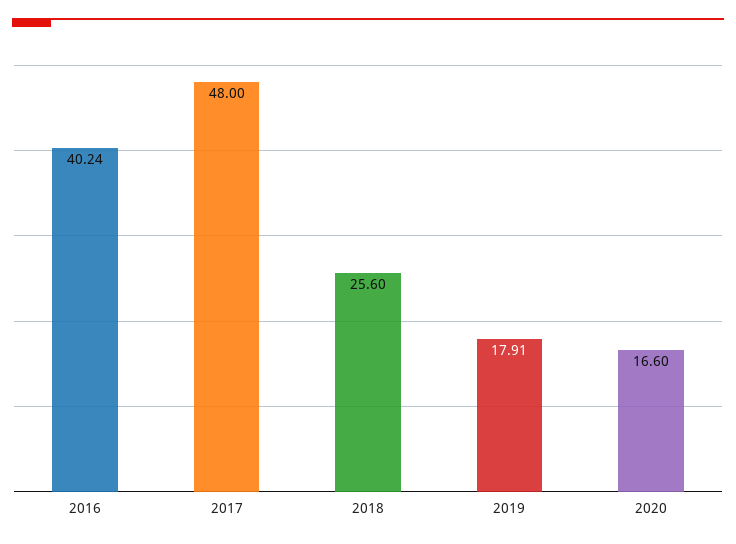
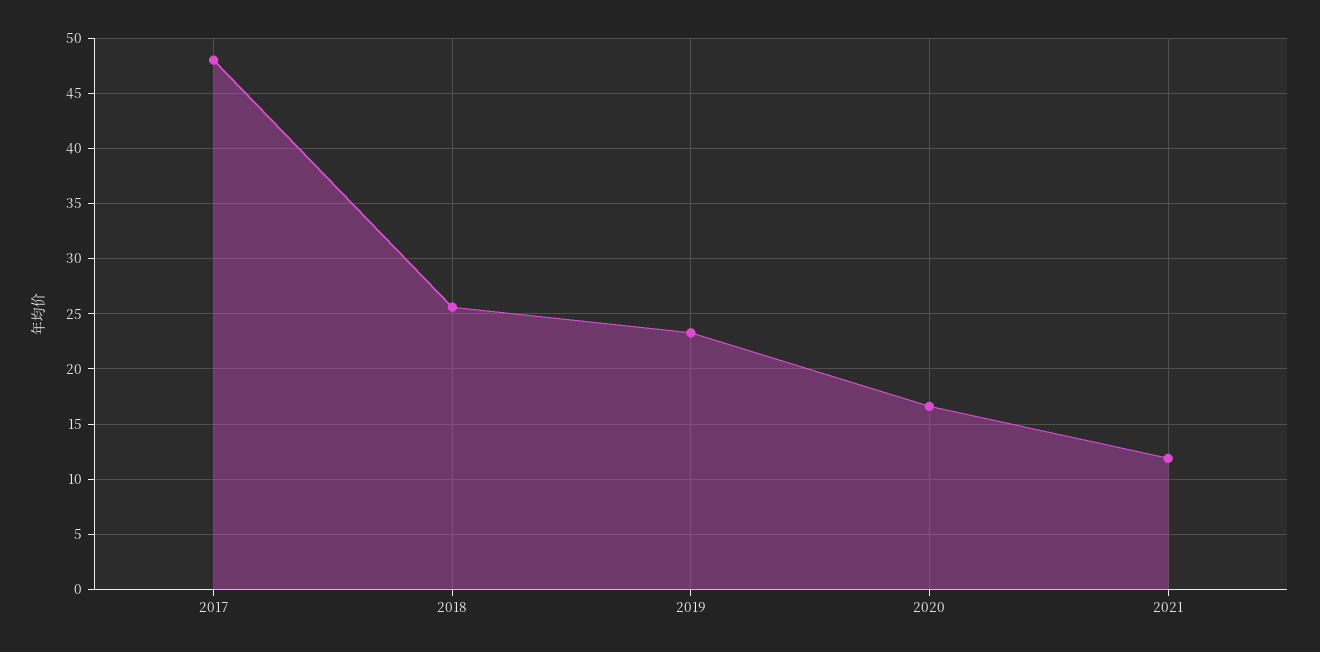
2016: 40.24 -> none
2019: 17.91 -> 23
2021: none -> 12

